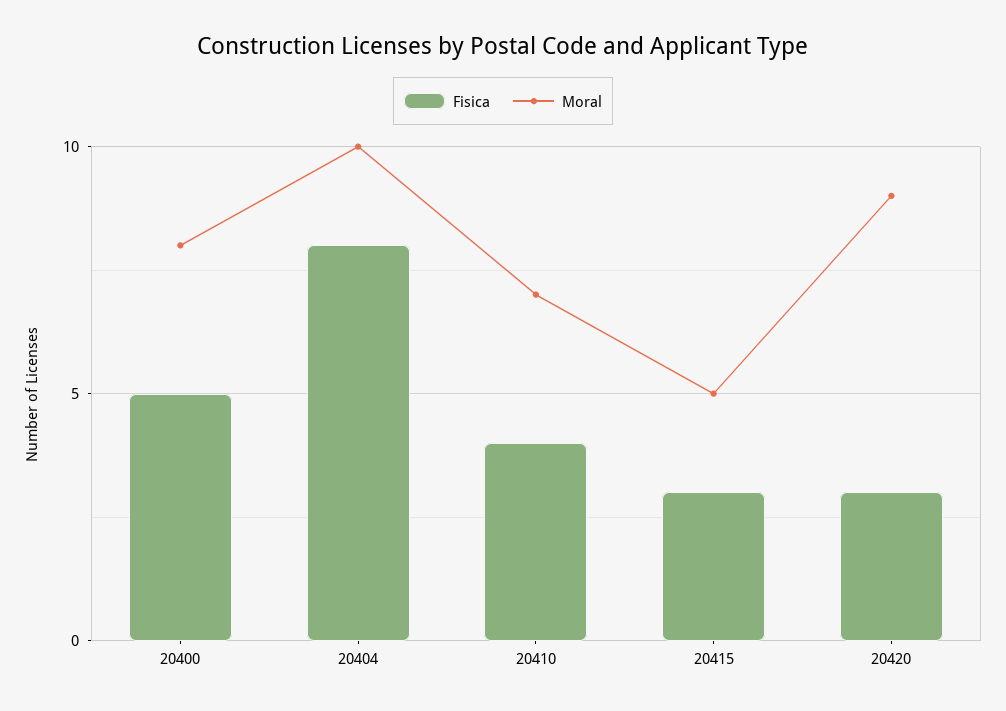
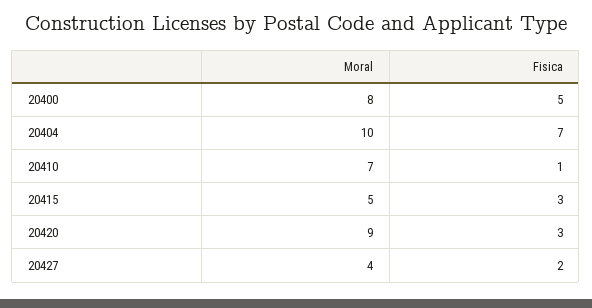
Fisica, 20404: 8 -> 7
Fisica, 20410: 4 -> 1
Moral, 20427: none -> 4
Fisica, 20427: none -> 2

